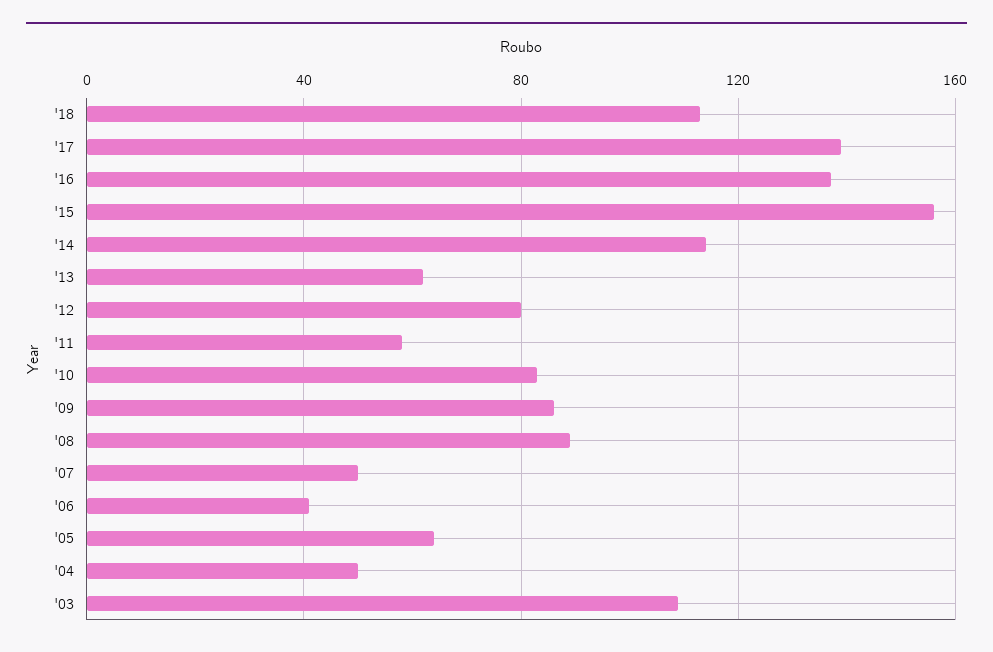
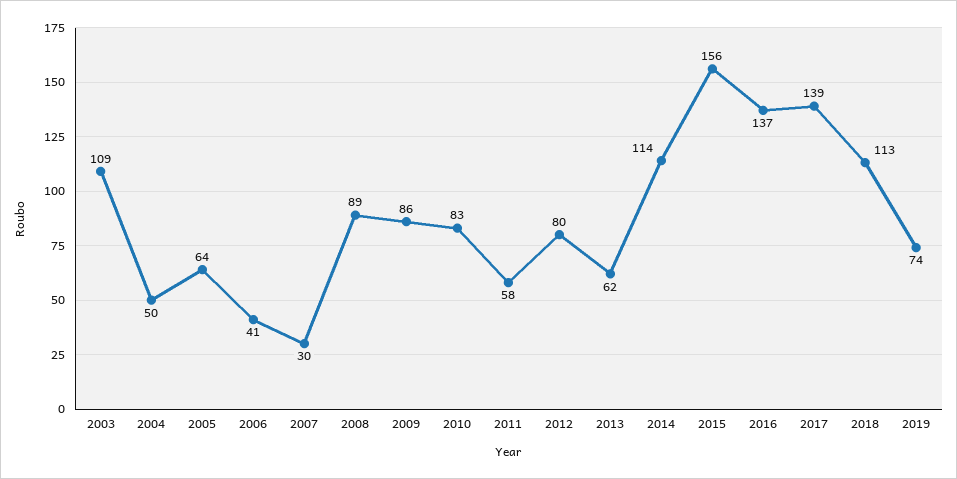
'07: 50 -> 30
2019: none -> 74

